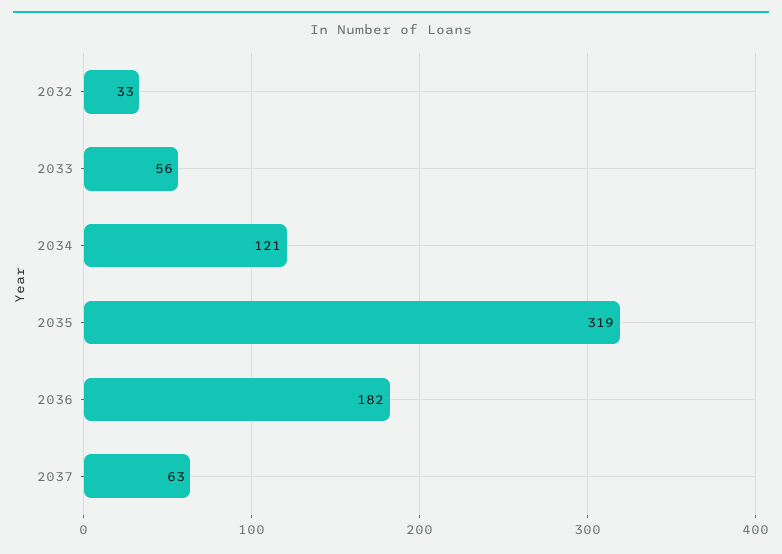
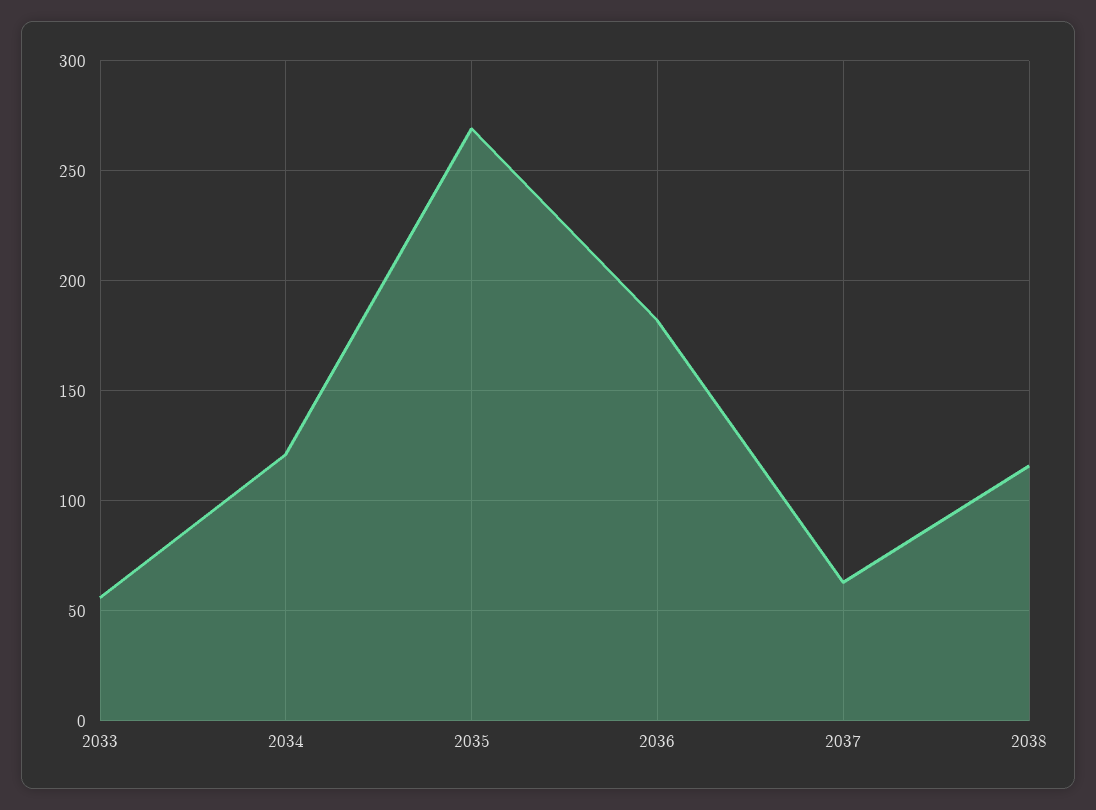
2032: 33 -> none
2035: 319 -> 270
2038: none -> 115

